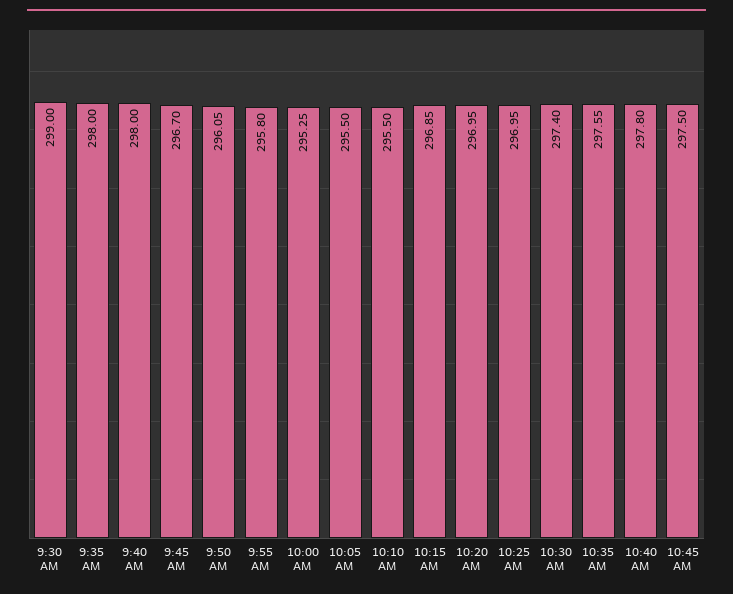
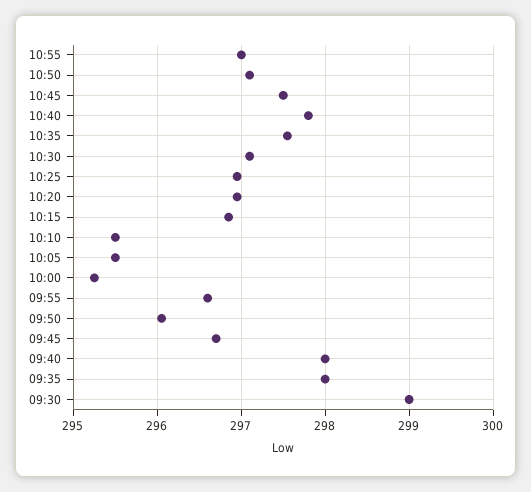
9:55 AM: 295.8 -> 296.6
10:30 AM: 297.4 -> 297.1
10:55: none -> 297
10:50: none -> 297.1

